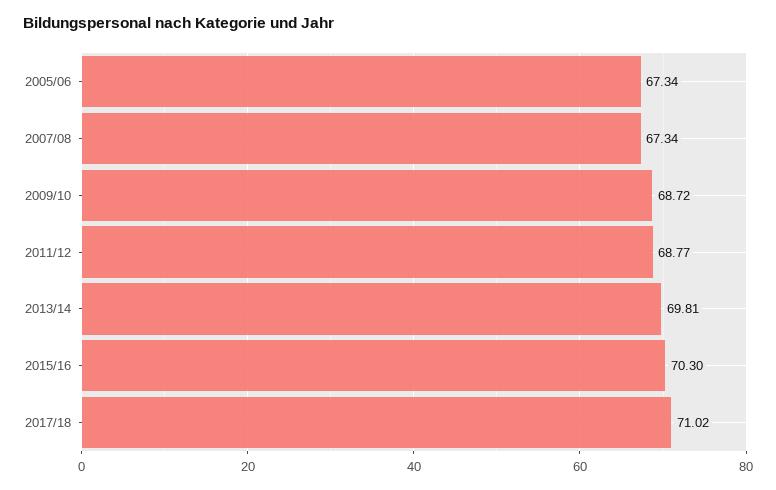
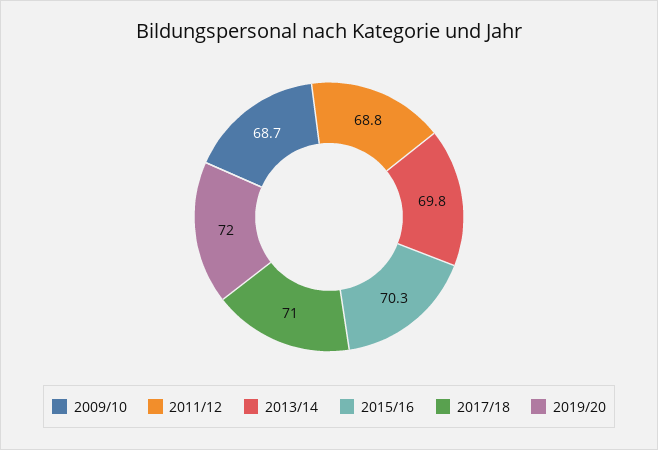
2005/06: 67.34 -> none
2007/08: 67.34 -> none
2019/20: none -> 72

